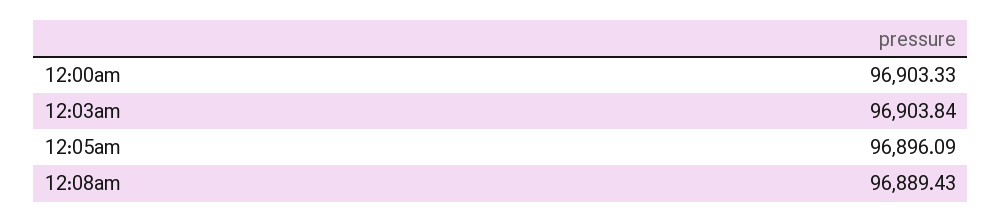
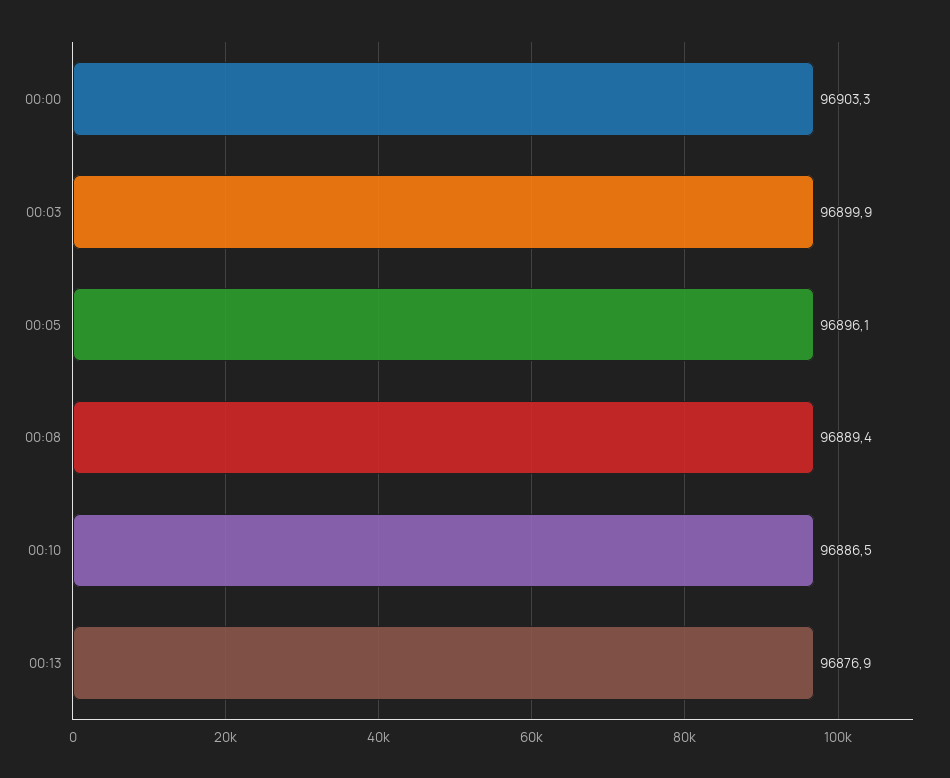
12:03am: 96903.84 -> 96899.9
00:10: none -> 96886.5
00:13: none -> 96876.9

